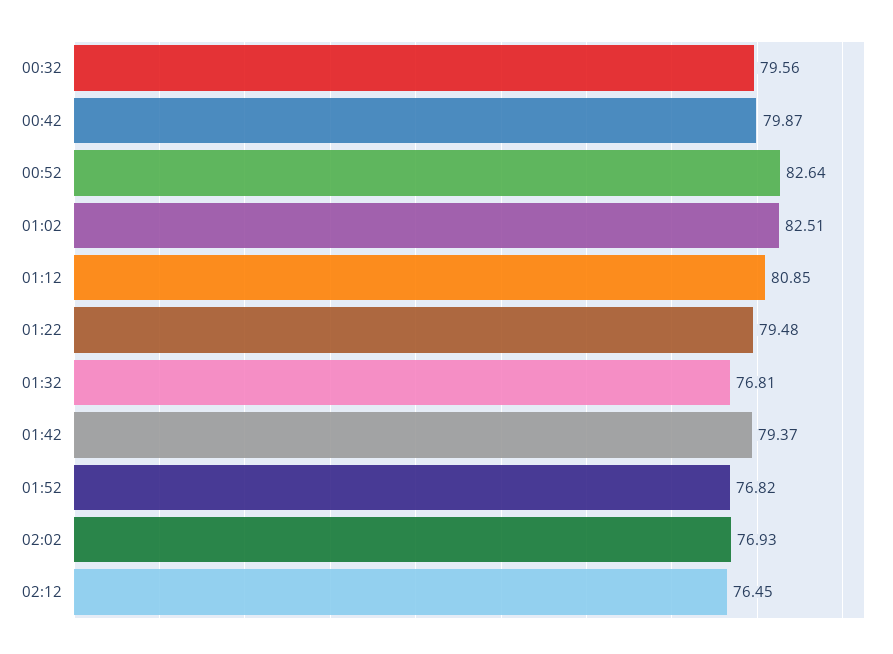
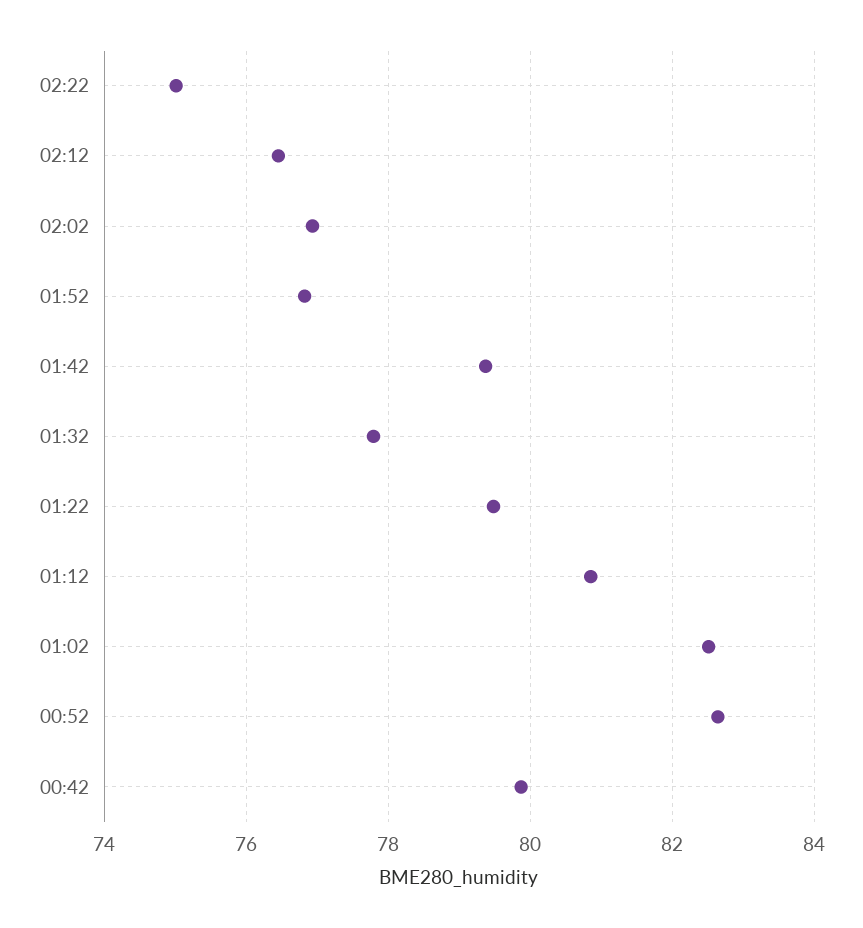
00:32: 79.56 -> none
01:32: 76.81 -> 77.8
02:22: none -> 75

